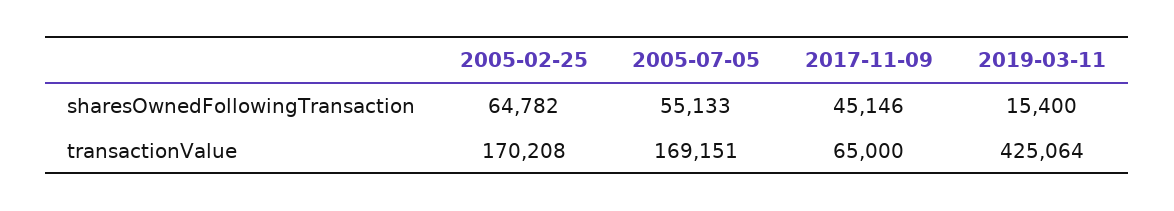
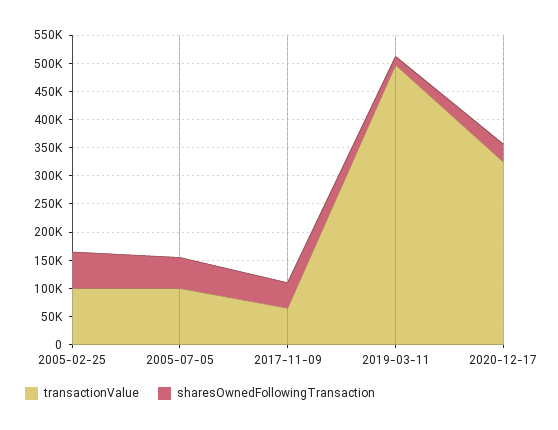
transactionValue, 2005-02-25: 170208 -> 100000
transactionValue, 2005-07-05: 169151 -> 100000
transactionValue, 2019-03-11: 425064 -> 500000
transactionValue, 2020-12-17: none -> 325000
sharesOwnedFollowingTransaction, 2020-12-17: none -> 25000

